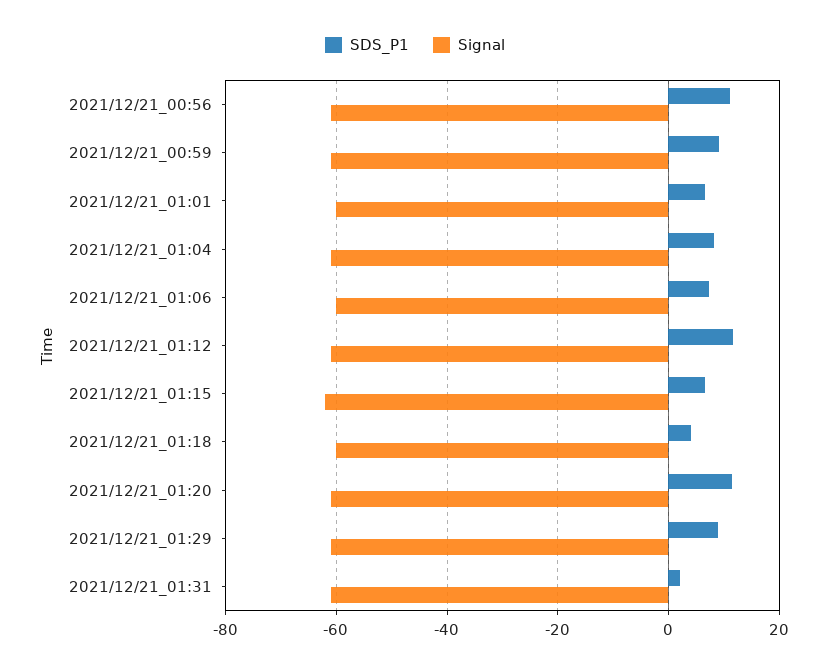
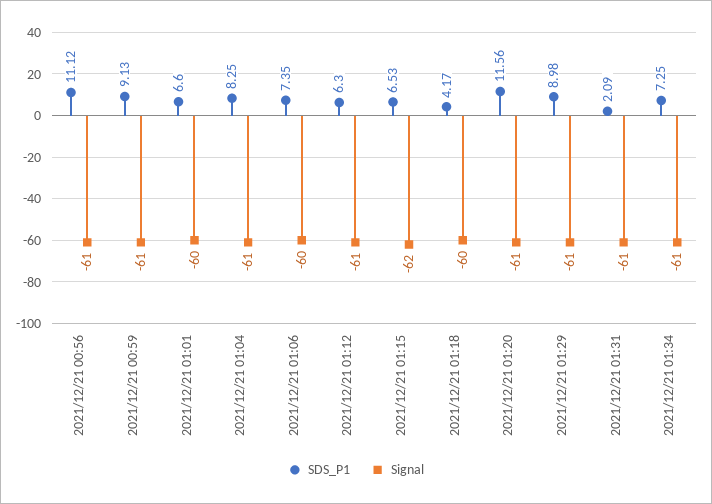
SDS_P1, 2021/12/21_01:12: 12 -> 6.3
SDS_P1, 2021/12/21 01:34: none -> 7.25
Signal, 2021/12/21 01:34: none -> -61

